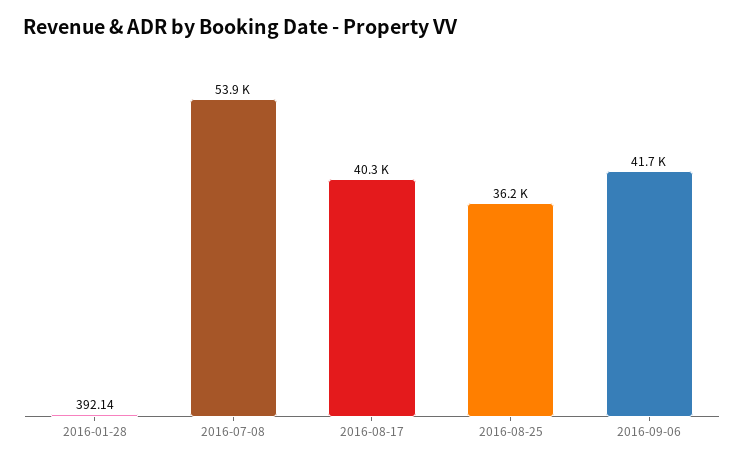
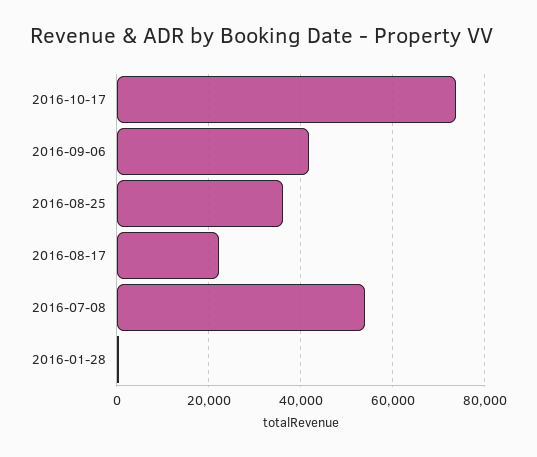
2016-08-17: 40300 -> 22000
2016-10-17: none -> 74000

